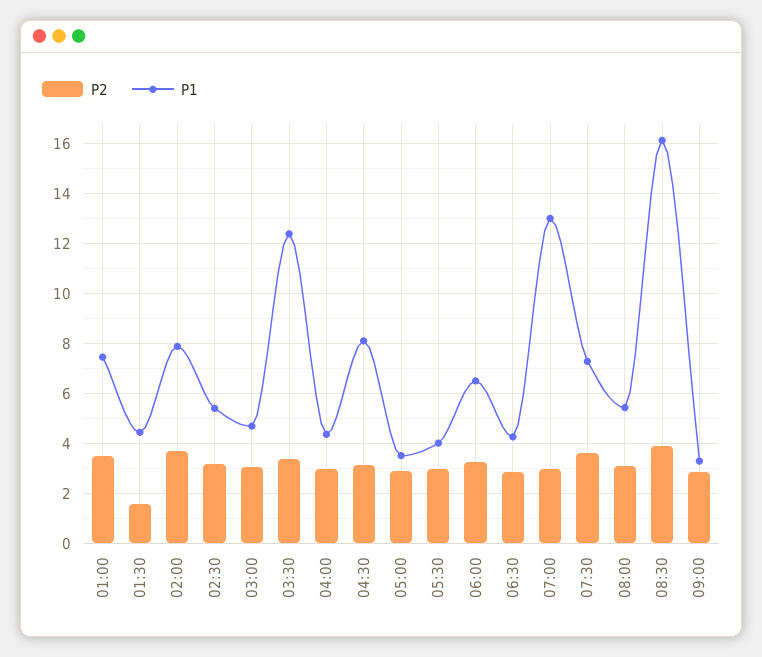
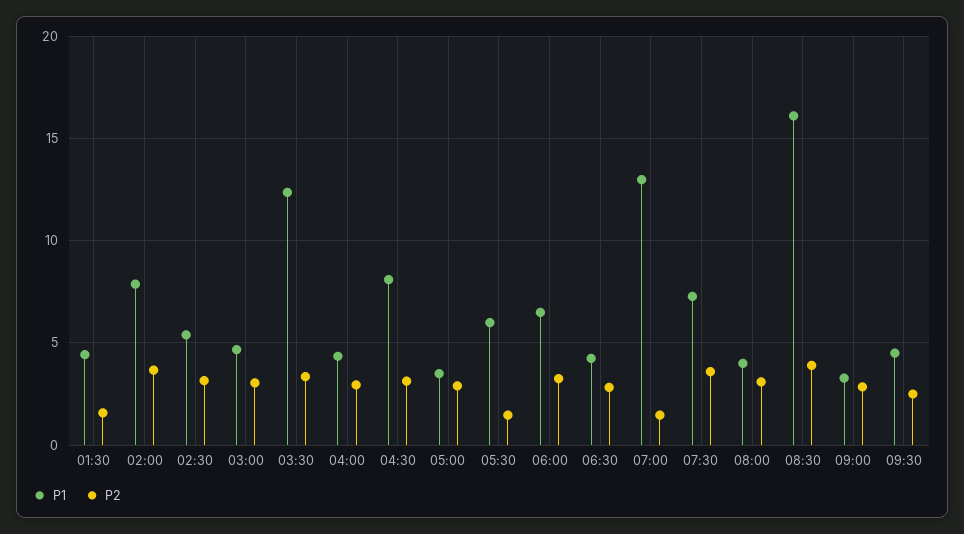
P2, 01:00: 3.5 -> none
P1, 01:00: 7.5 -> none
P2, 05:30: 3 -> 1.5
P1, 05:30: 4 -> 6
P2, 07:00: 3 -> 1.5
P1, 08:00: 5.5 -> 4
P1, 09:30: none -> 4.5
P2, 09:30: none -> 2.5

